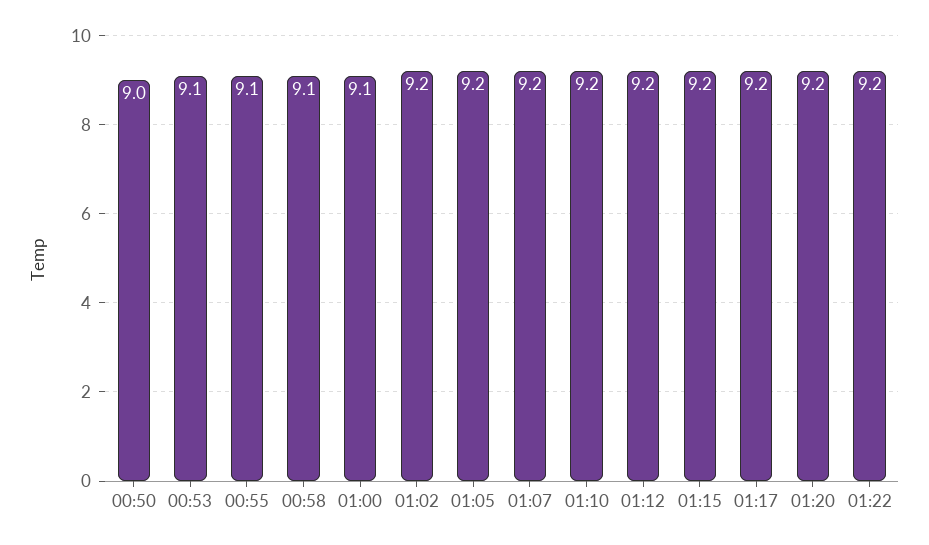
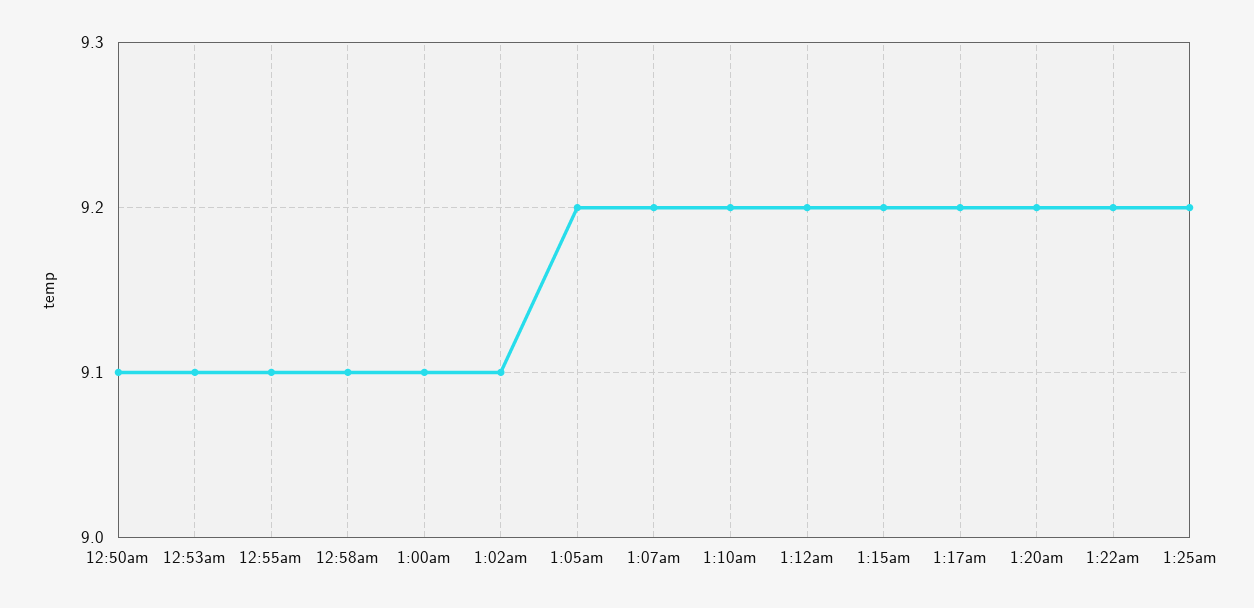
00:50: 9 -> 9.1
01:02: 9.2 -> 9.1
1:25am: none -> 9.2

